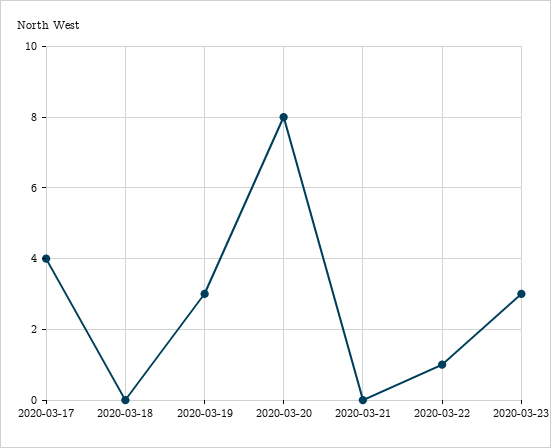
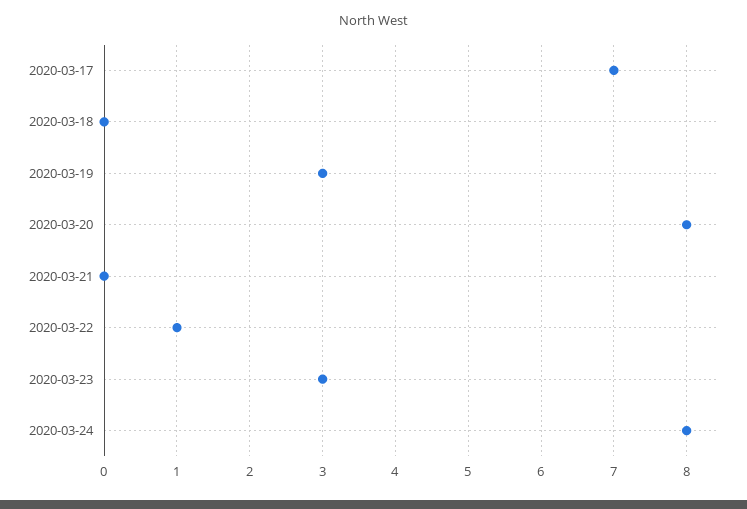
2020-03-17: 4 -> 7
2020-03-24: none -> 8

